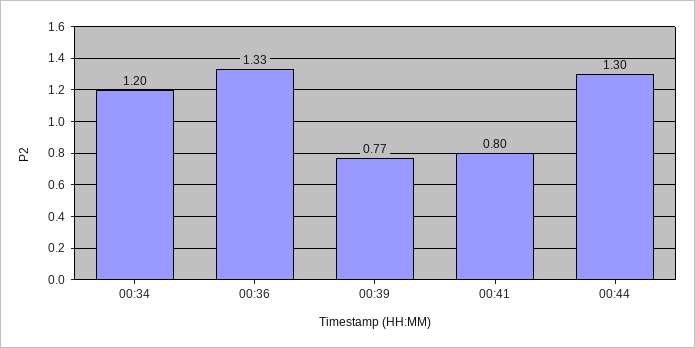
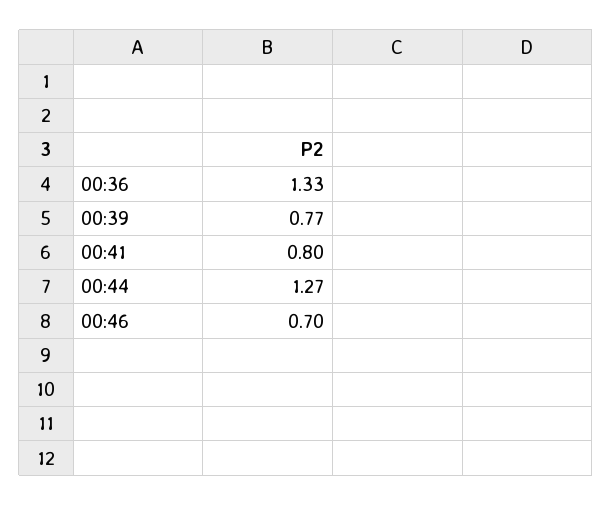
00:34: 1.2 -> none
00:44: 1.3 -> 1.27
00:46: none -> 0.7

